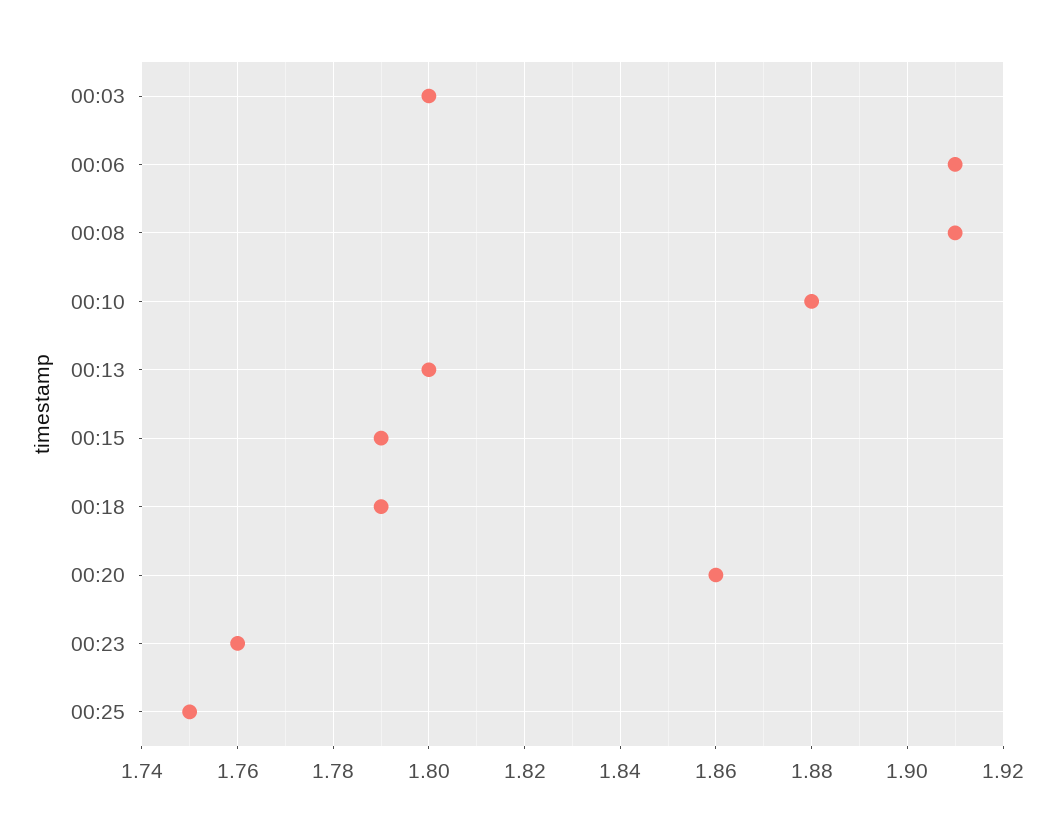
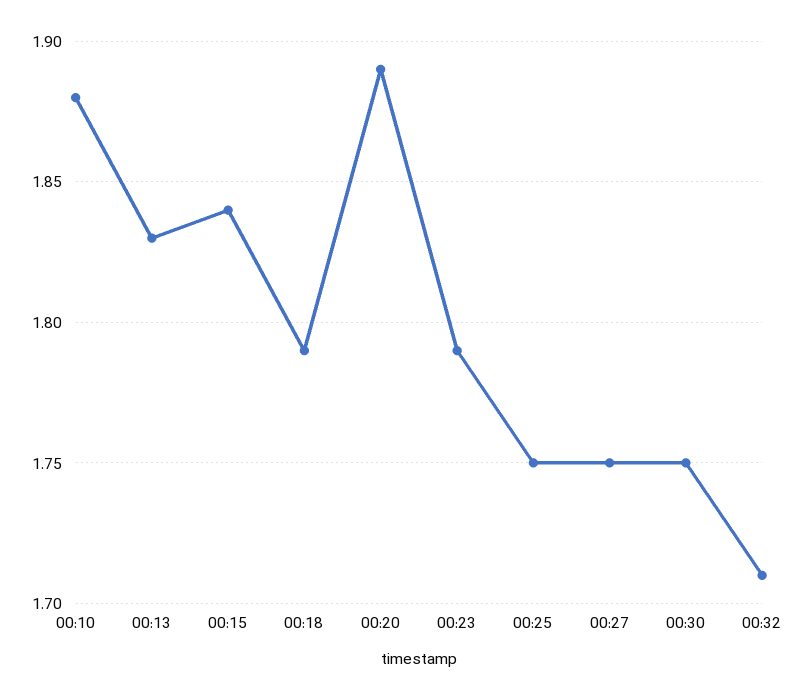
00:03: 1.8 -> none
00:06: 1.91 -> none
00:08: 1.91 -> none
00:13: 1.8 -> 1.83
00:15: 1.79 -> 1.84
00:20: 1.86 -> 1.89
00:23: 1.76 -> 1.79
00:27: none -> 1.75
00:30: none -> 1.75
00:32: none -> 1.71

